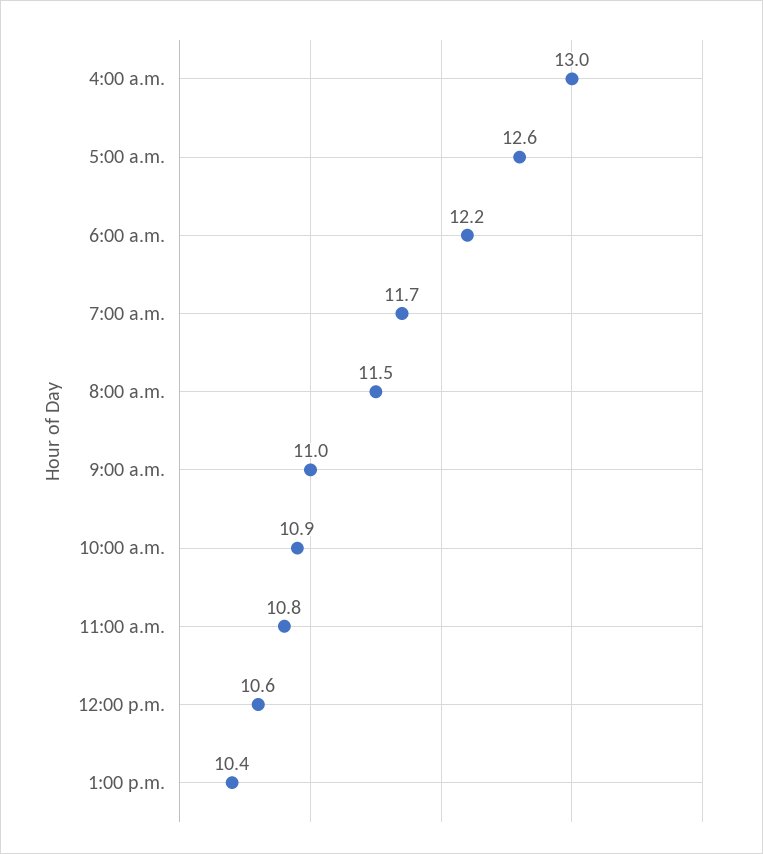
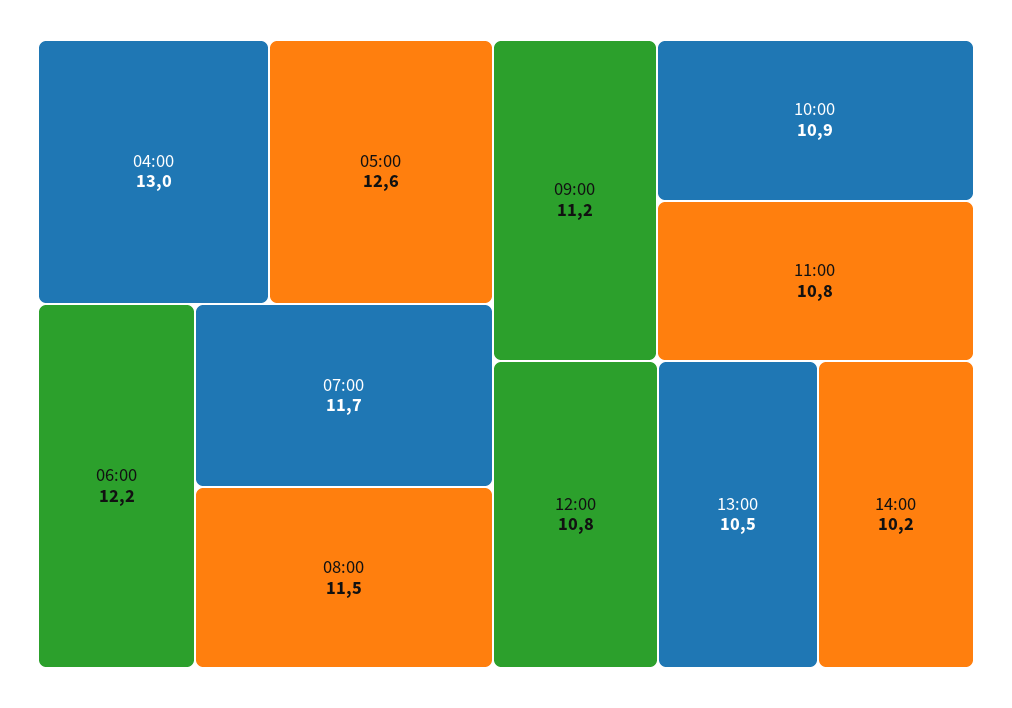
9:00 a.m.: 11 -> 11.2
12:00 p.m.: 10.6 -> 10.8
1:00 p.m.: 10.4 -> 10.5
14:00: none -> 10.2

